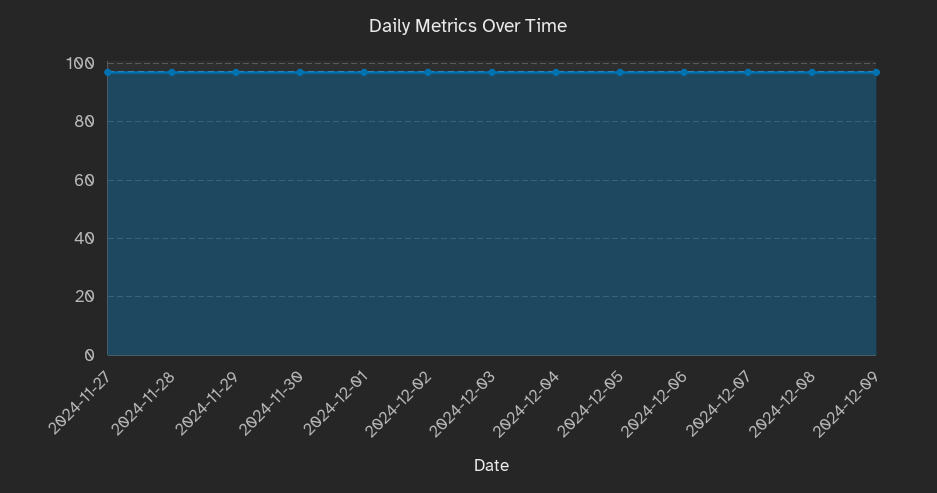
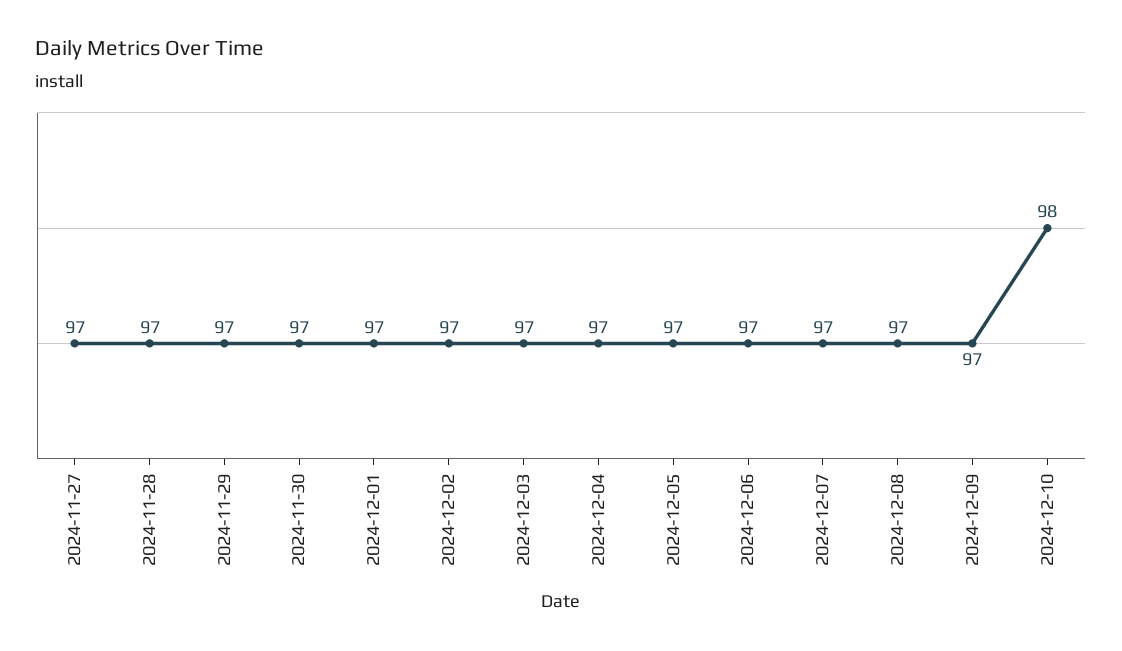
2024-12-10: none -> 98

